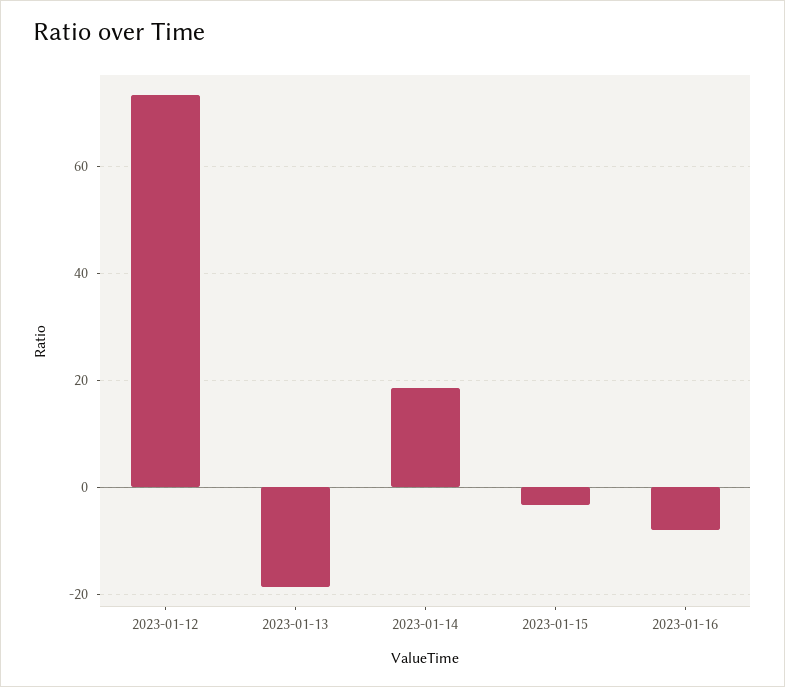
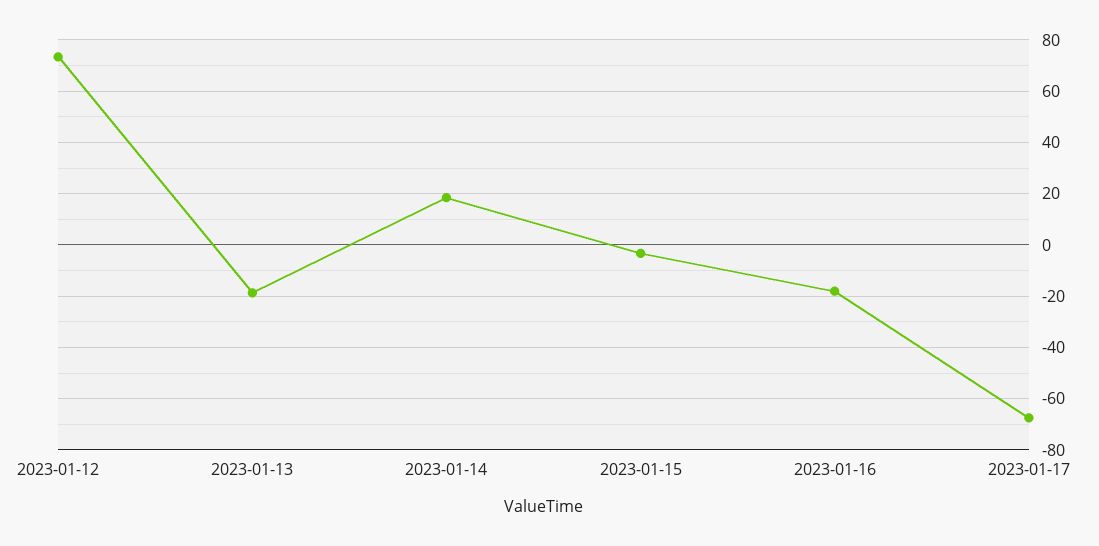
2023-01-16: -8 -> -17.5
2023-01-17: none -> -67.5

